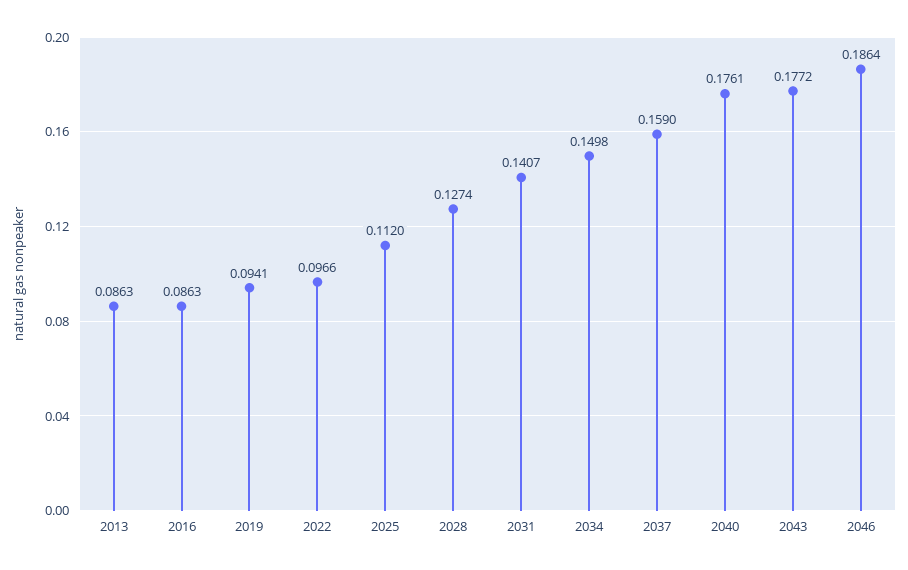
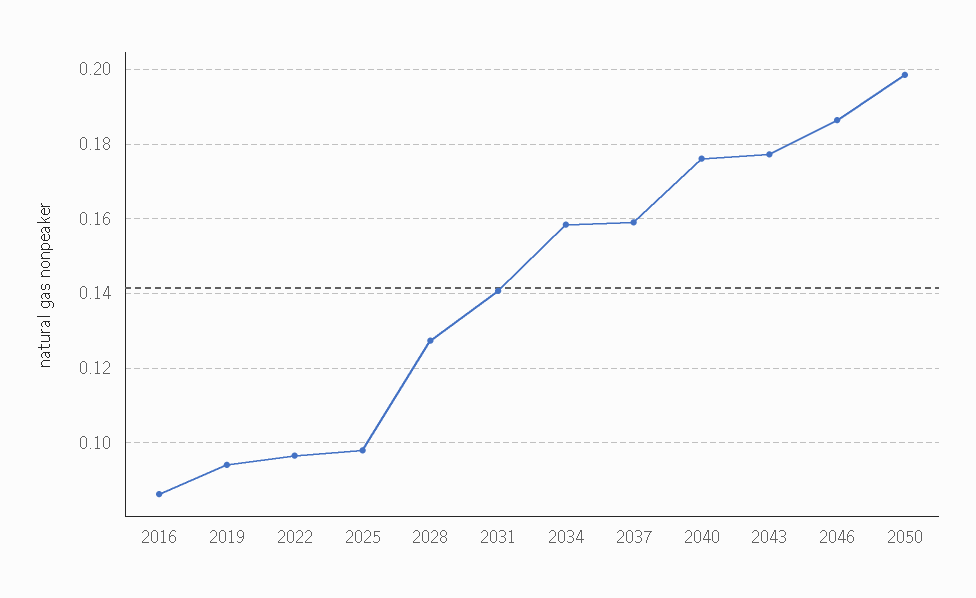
2013: 0.0863 -> none
2025: 0.112 -> 0.098
2034: 0.1498 -> 0.158
2050: none -> 0.198

